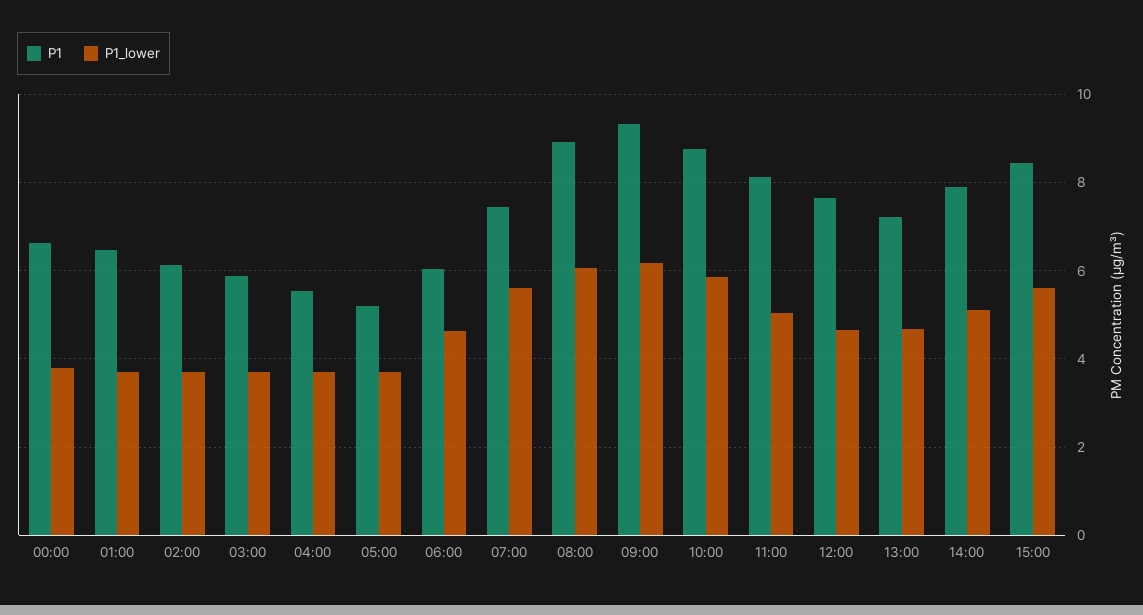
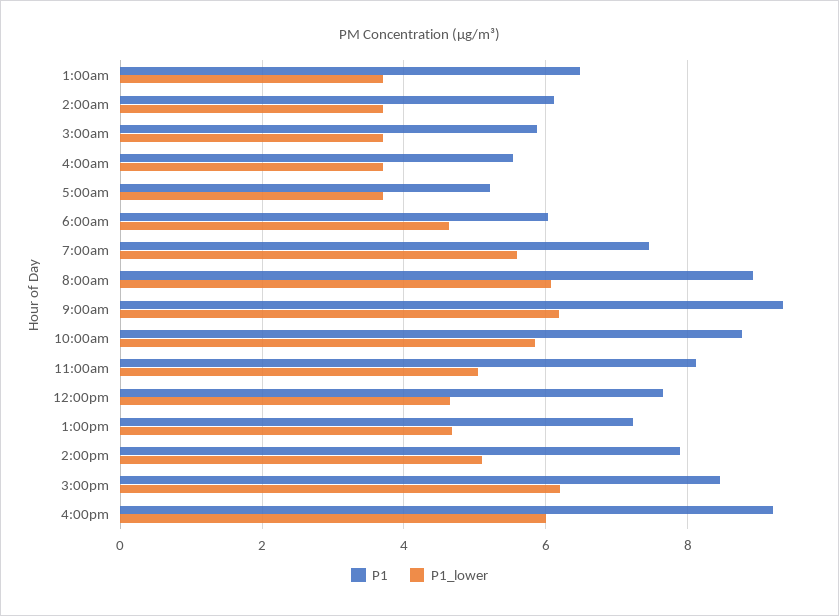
P1, 00:00: 6.6 -> none
P1_lower, 00:00: 3.8 -> none
P1_lower, 15:00: 5.6 -> 6.2
P1, 4:00pm: none -> 9.2
P1_lower, 4:00pm: none -> 6

